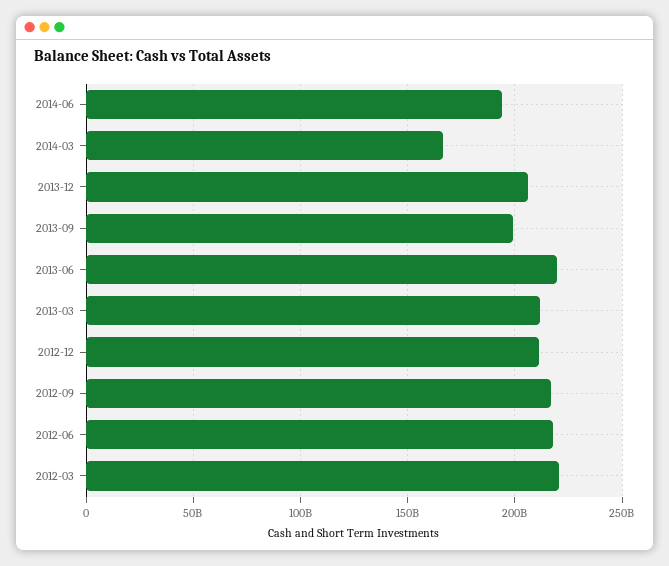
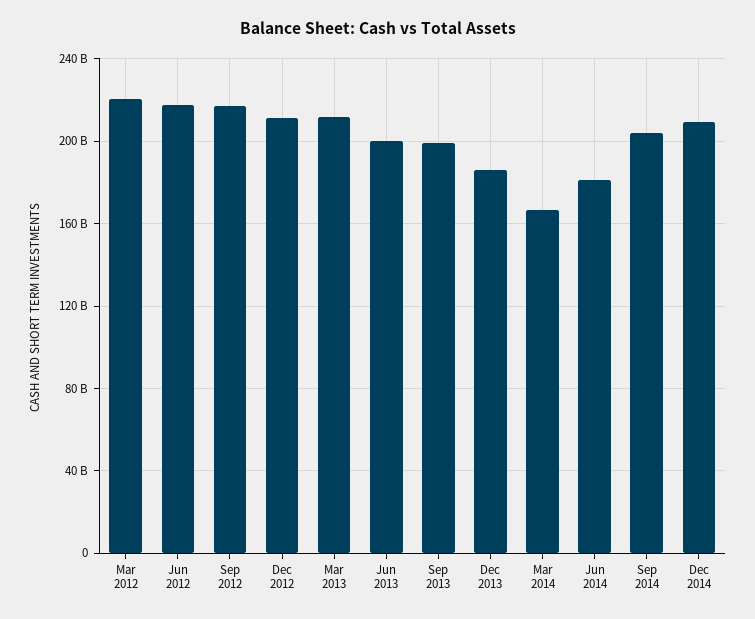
2014-06: 195000000000 -> 180000000000
2013-12: 205000000000 -> 185000000000
2013-06: 220000000000 -> 200000000000
Sep 2014: none -> 205000000000
Dec 2014: none -> 210000000000

